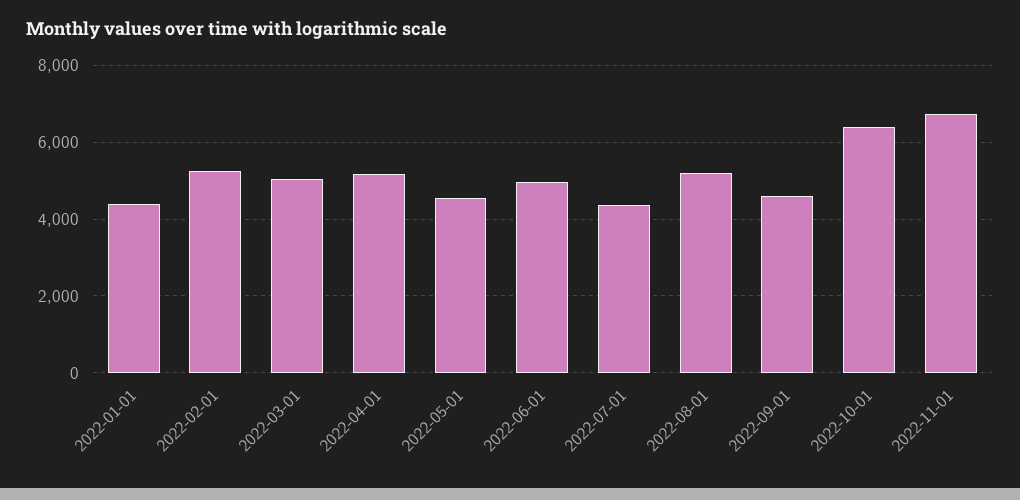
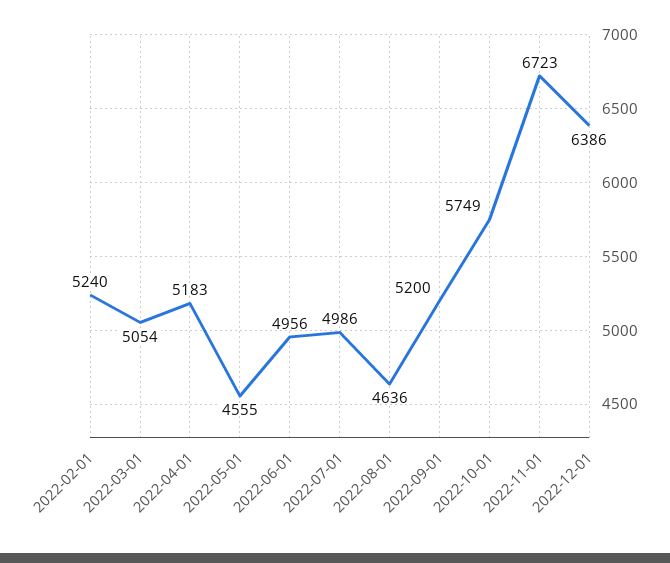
2022-01-01: 4400 -> none
2022-07-01: 4400 -> 4986
2022-08-01: 5200 -> 4636
2022-09-01: 4600 -> 5200
2022-10-01: 6400 -> 5749
2022-12-01: none -> 6386

